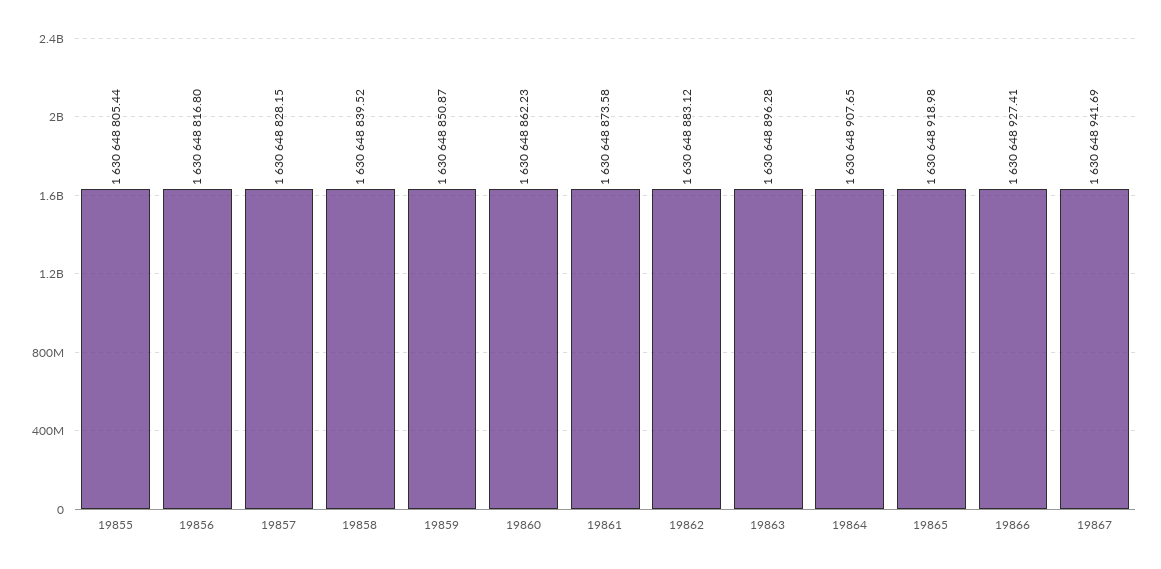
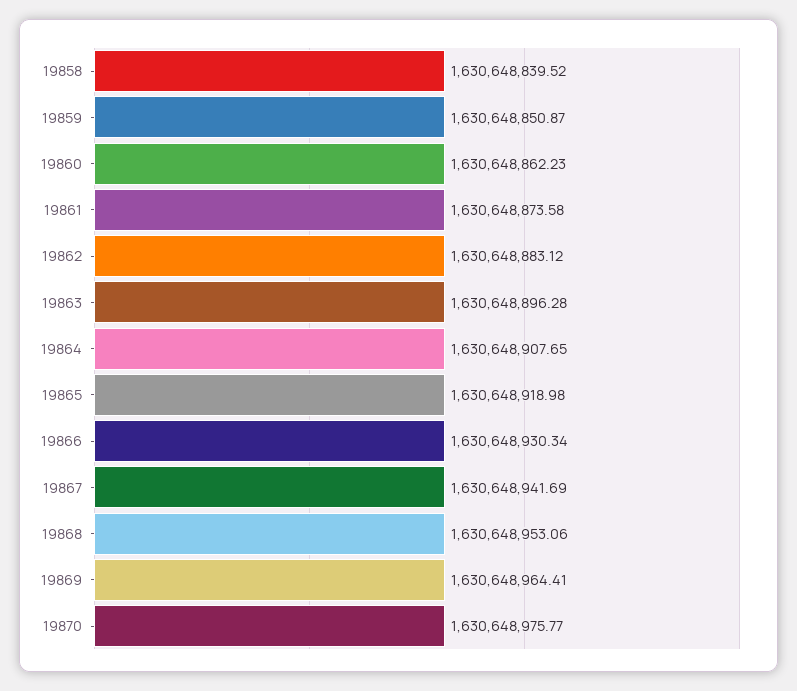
19855: 1630648805.44 -> none
19856: 1630648816.8 -> none
19857: 1630648828.15 -> none
19866: 1630648927.41 -> 1630648930.34
19868: none -> 1630648953.06
19869: none -> 1630648964.41
19870: none -> 1630648975.77

